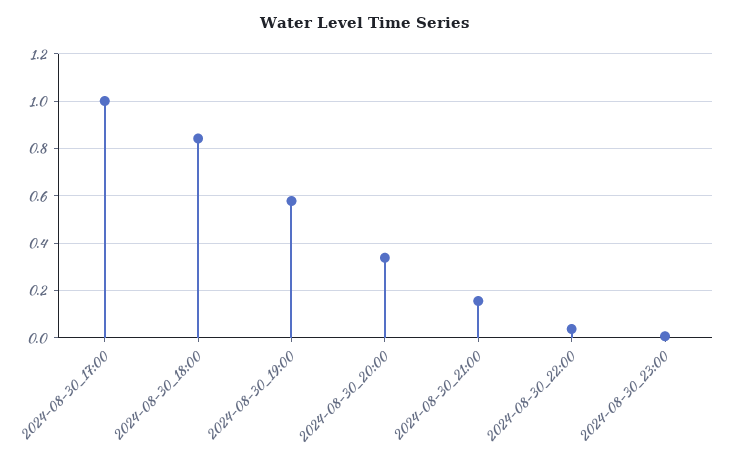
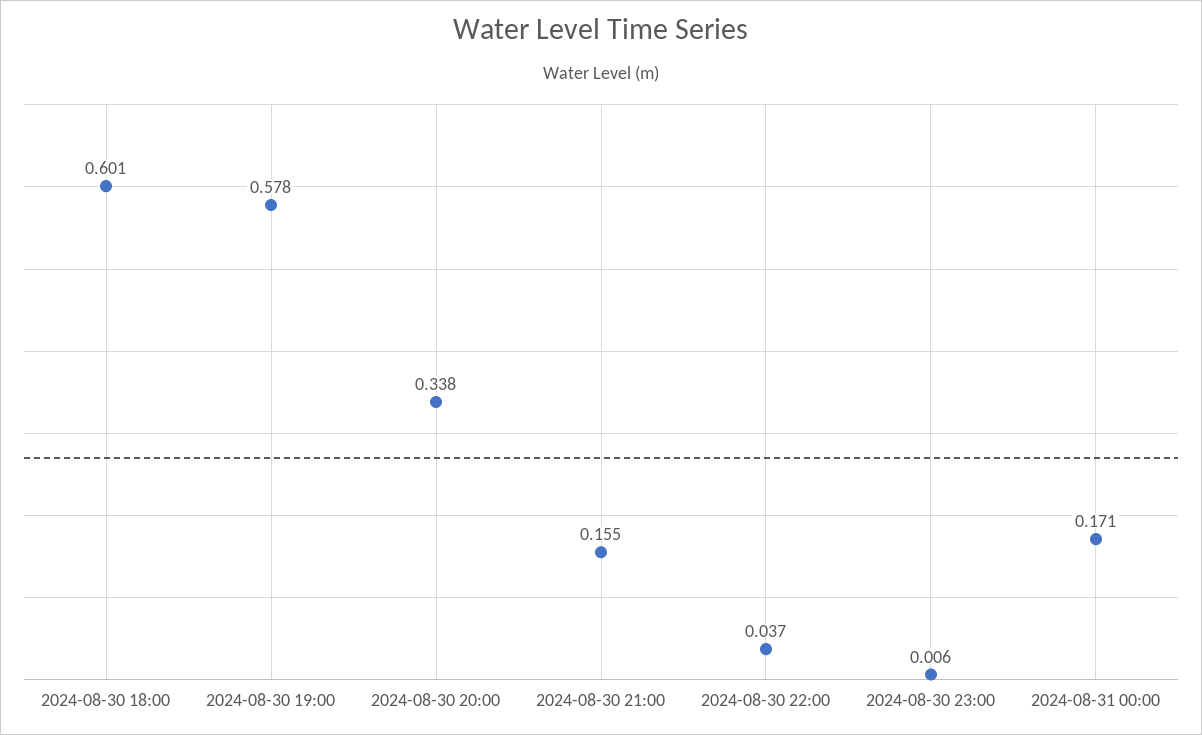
2024-08-30_17:00: 1 -> none
2024-08-30_18:00: 0.85 -> 0.601
2024-08-31 00:00: none -> 0.171

